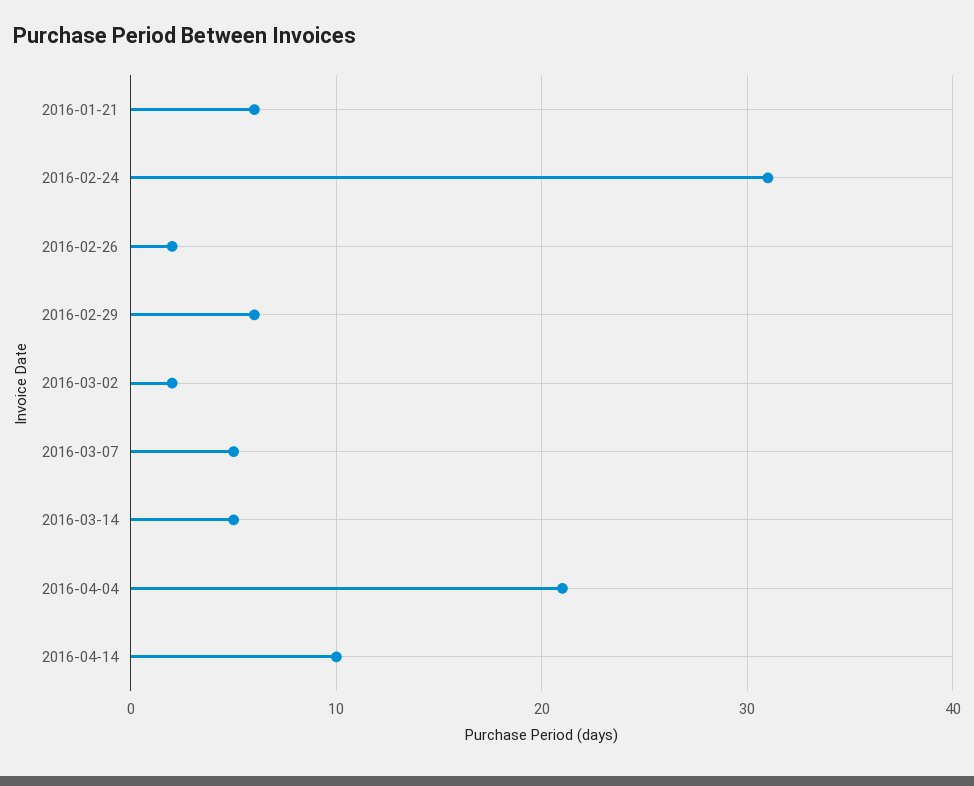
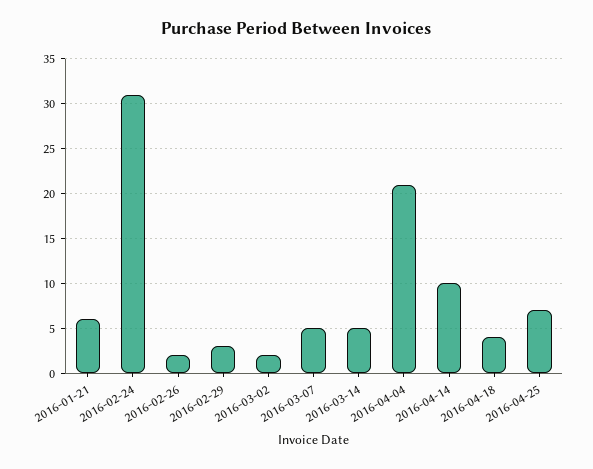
2016-02-29: 6 -> 3
2016-04-18: none -> 4
2016-04-25: none -> 7

